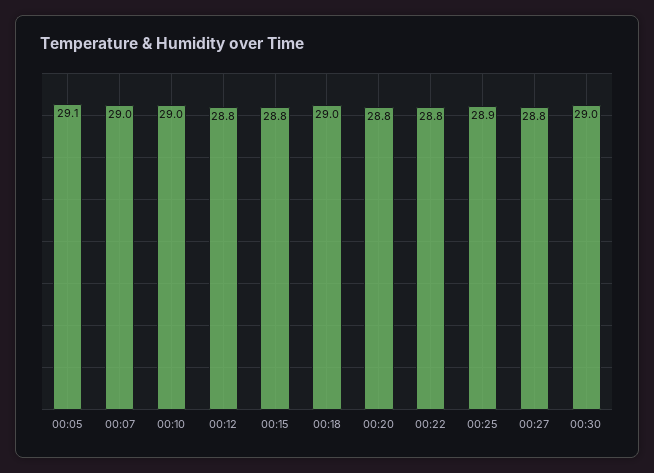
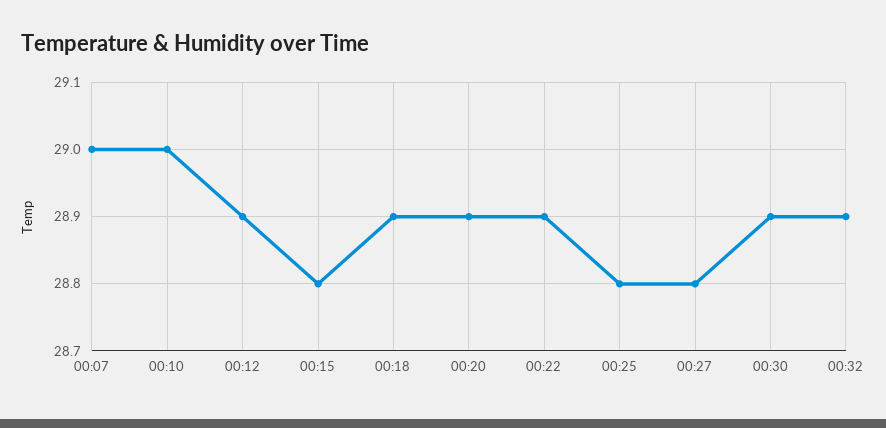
00:05: 29.1 -> none
00:12: 28.8 -> 28.9
00:18: 29 -> 28.9
00:20: 28.8 -> 28.9
00:22: 28.8 -> 28.9
00:25: 28.9 -> 28.8
00:30: 29 -> 28.9
00:32: none -> 28.9

